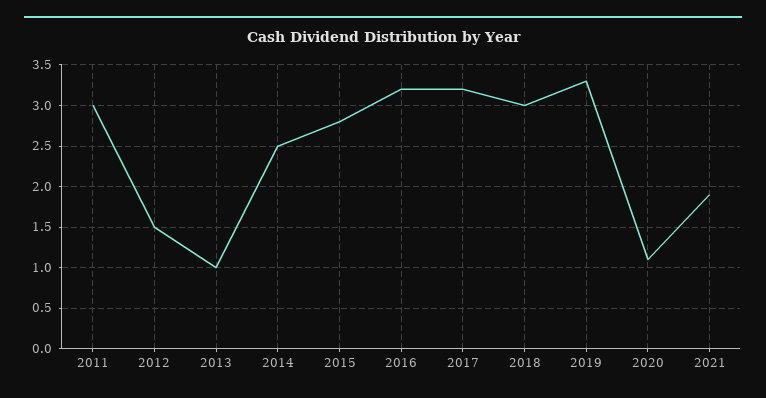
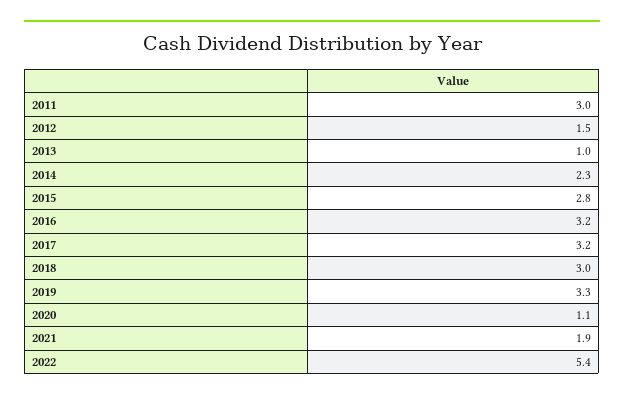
2014: 2.5 -> 2.3
2022: none -> 5.4

